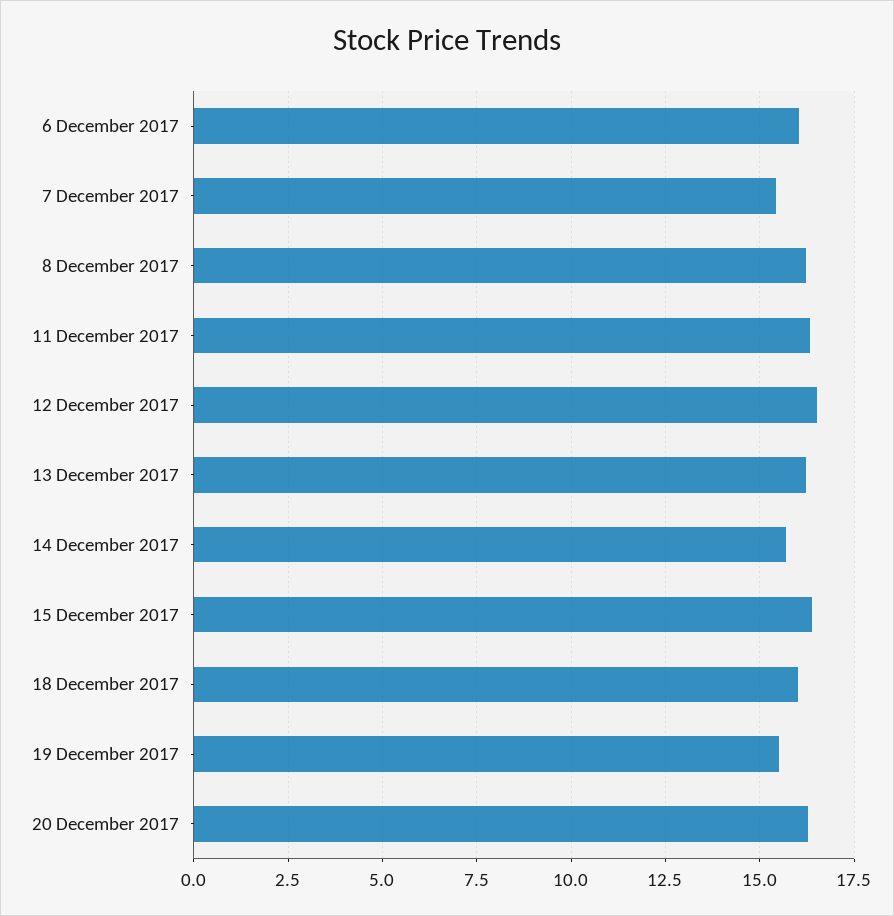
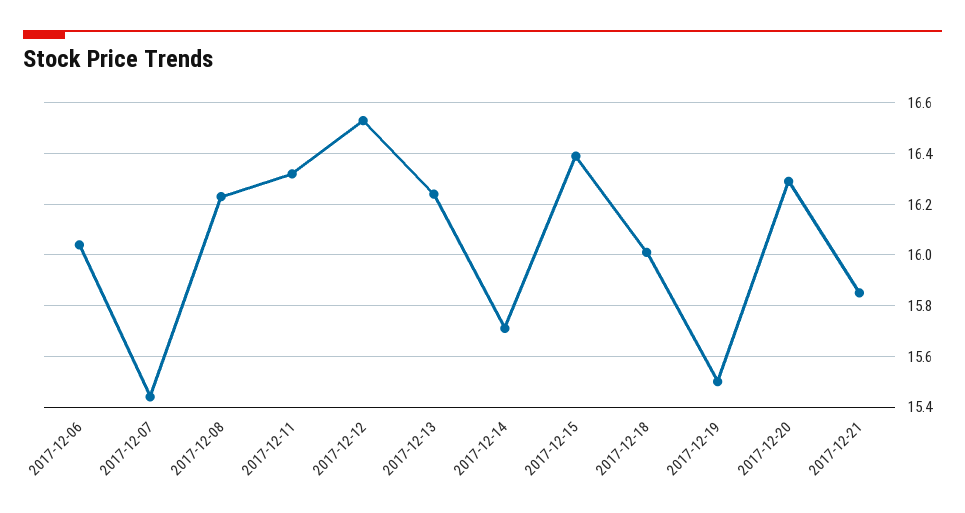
2017-12-21: none -> 15.85

